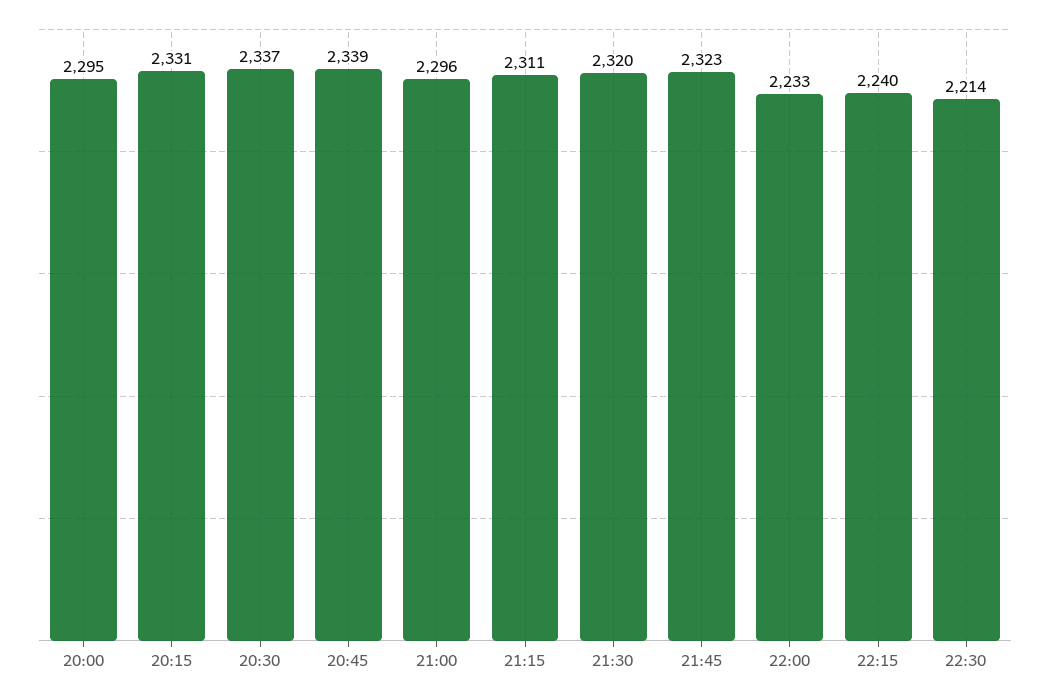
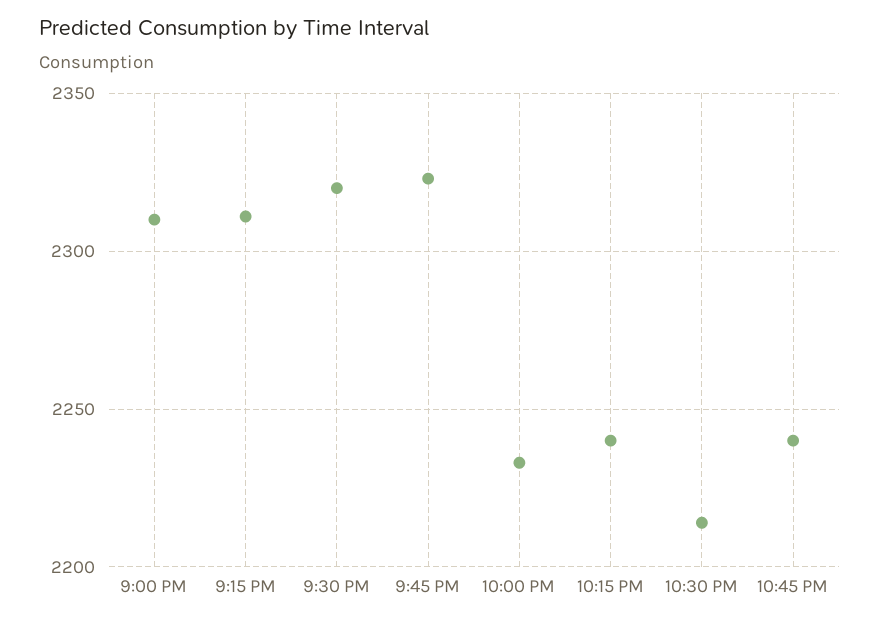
20:00: 2295 -> none
20:15: 2331 -> none
20:30: 2337 -> none
20:45: 2339 -> none
21:00: 2296 -> 2310
10:45 PM: none -> 2240

